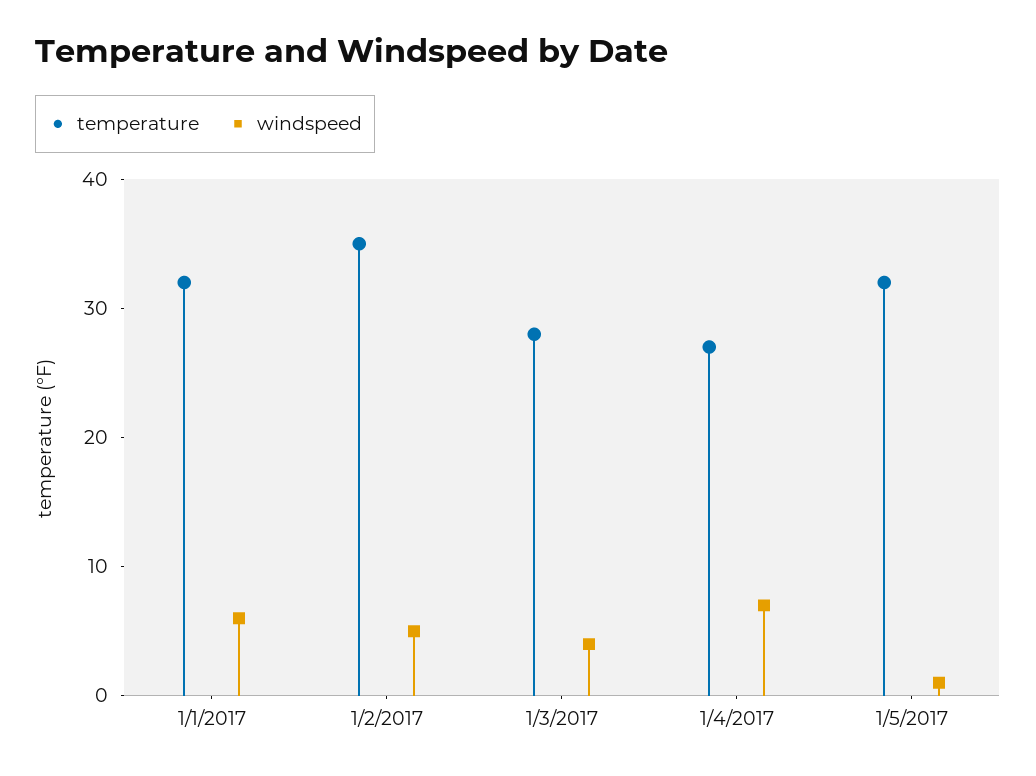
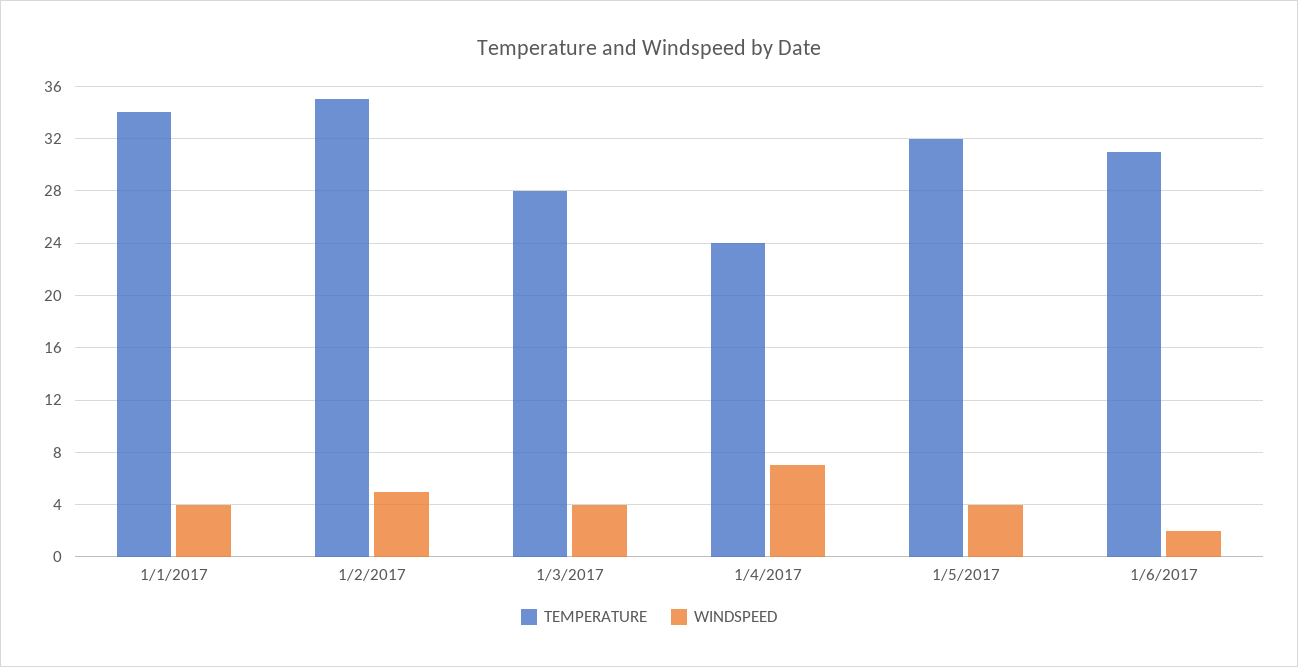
temperature, 1/1/2017: 32 -> 34
windspeed, 1/1/2017: 6 -> 4
temperature, 1/4/2017: 27 -> 24
windspeed, 1/5/2017: 1 -> 4
temperature, 1/6/2017: none -> 31
windspeed, 1/6/2017: none -> 2

